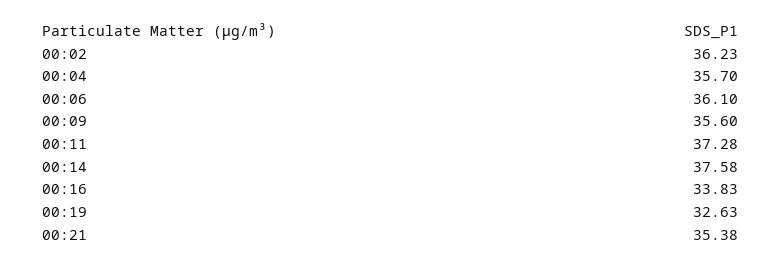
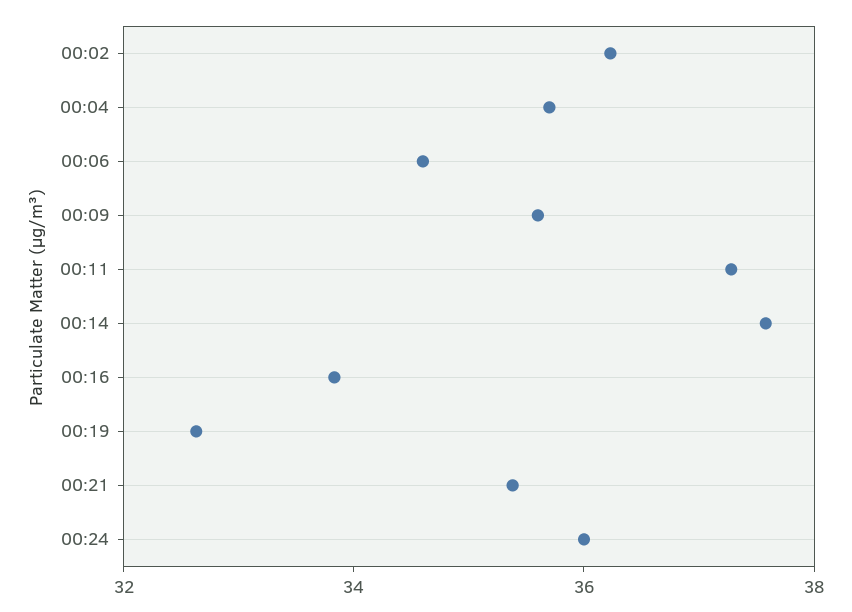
00:06: 36.1 -> 34.5
00:24: none -> 36

